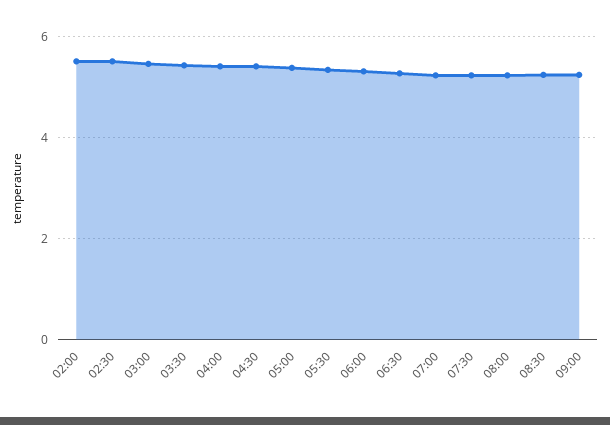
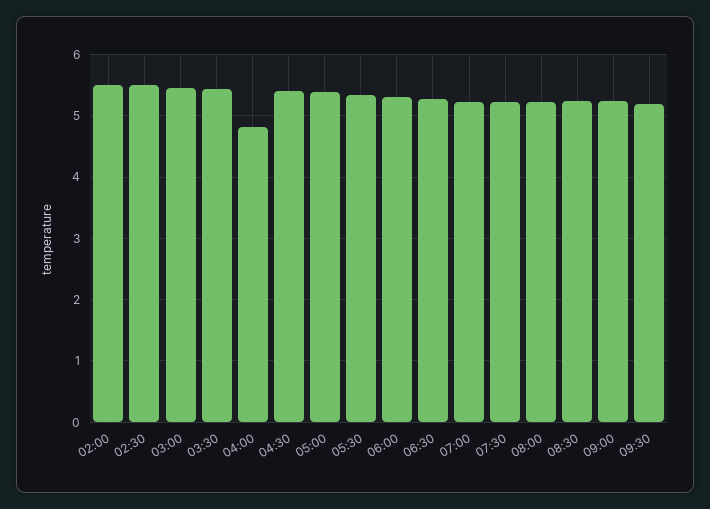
04:00: 5.4 -> 4.8
09:30: none -> 5.2

